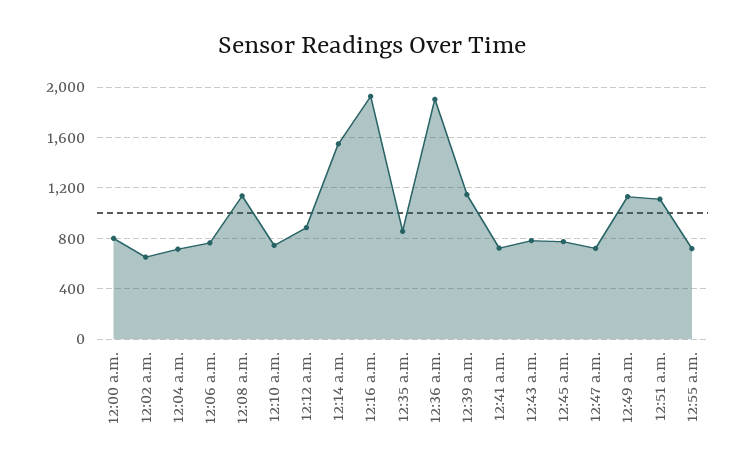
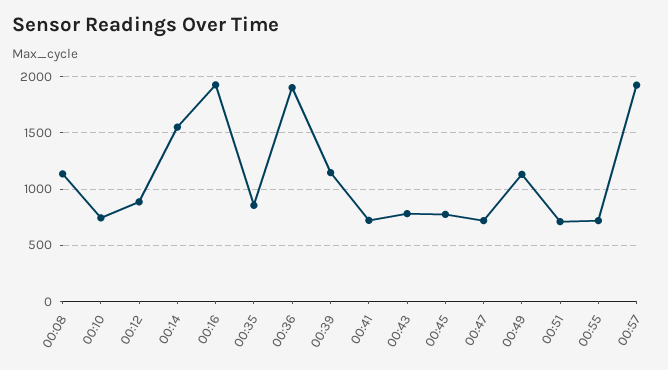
12:00 a.m.: 800 -> none
12:02 a.m.: 650 -> none
12:04 a.m.: 700 -> none
12:06 a.m.: 750 -> none
12:51 a.m.: 1100 -> 700
00:57: none -> 1900

